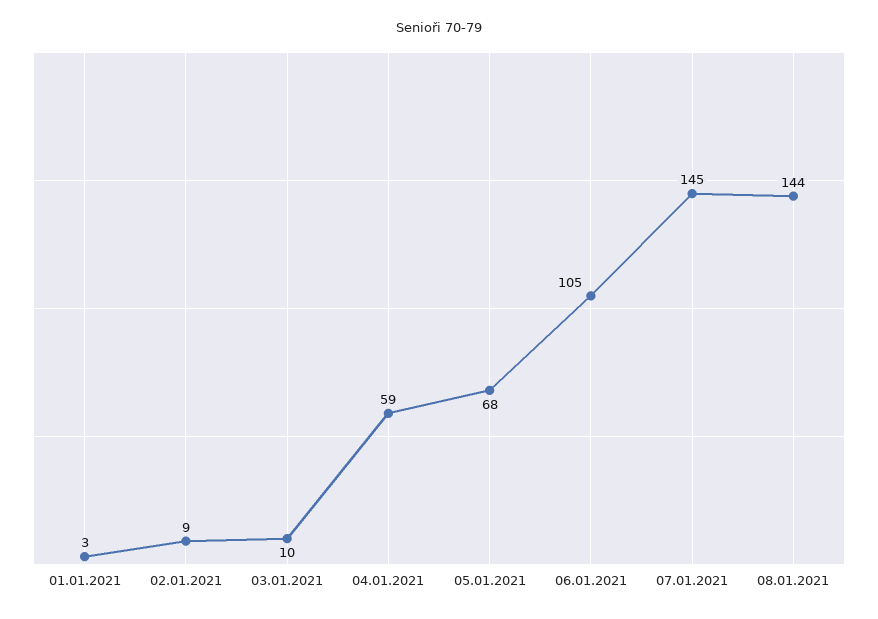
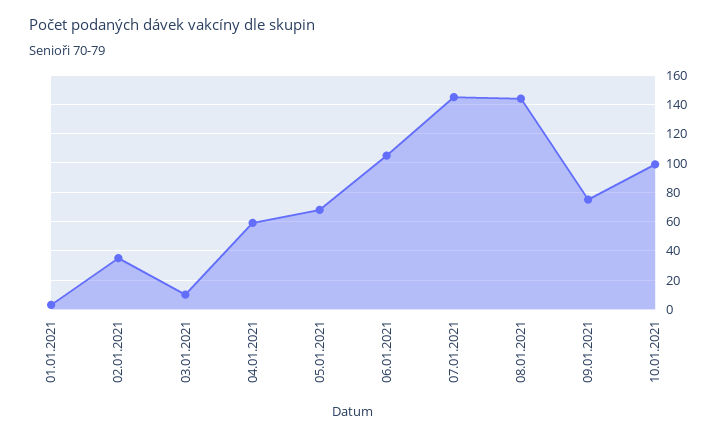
02.01.2021: 9 -> 35
09.01.2021: none -> 75
10.01.2021: none -> 100

